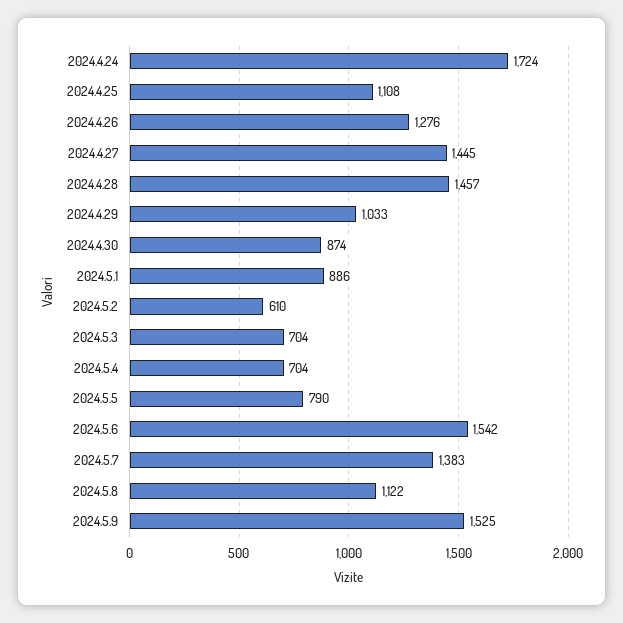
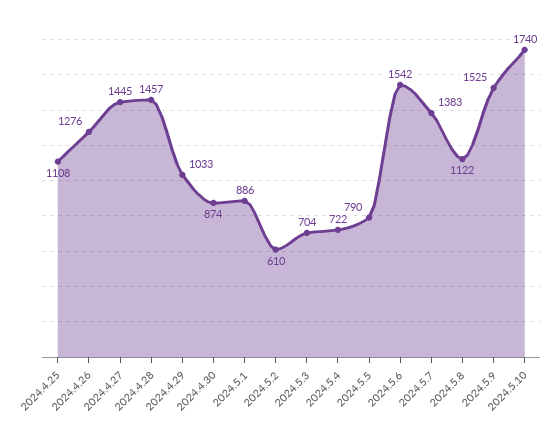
2024.4.24: 1724 -> none
2024.5.4: 704 -> 722
2024.5.10: none -> 1740

